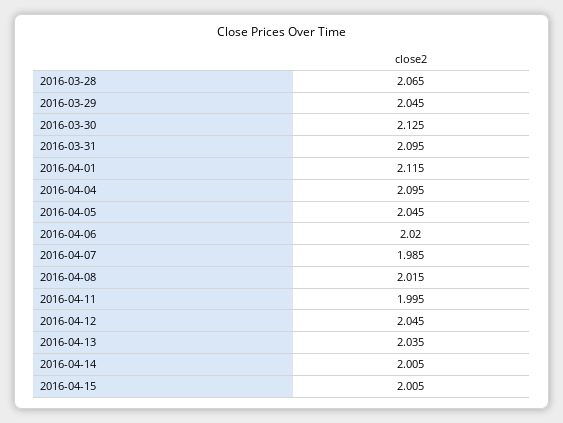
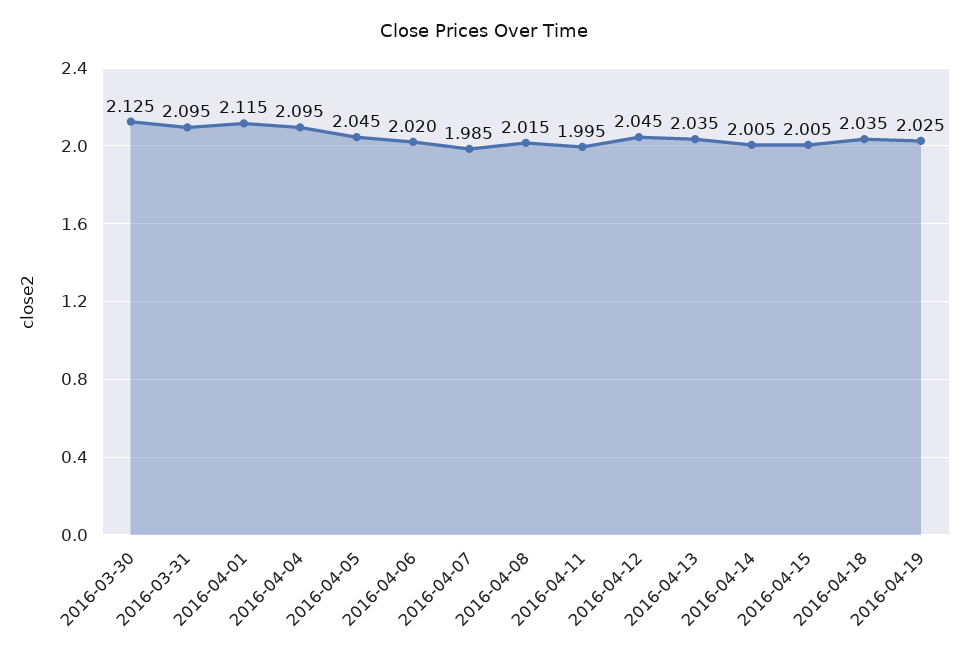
2016-03-28: 2.065 -> none
2016-03-29: 2.045 -> none
2016-04-18: none -> 2.035
2016-04-19: none -> 2.025

